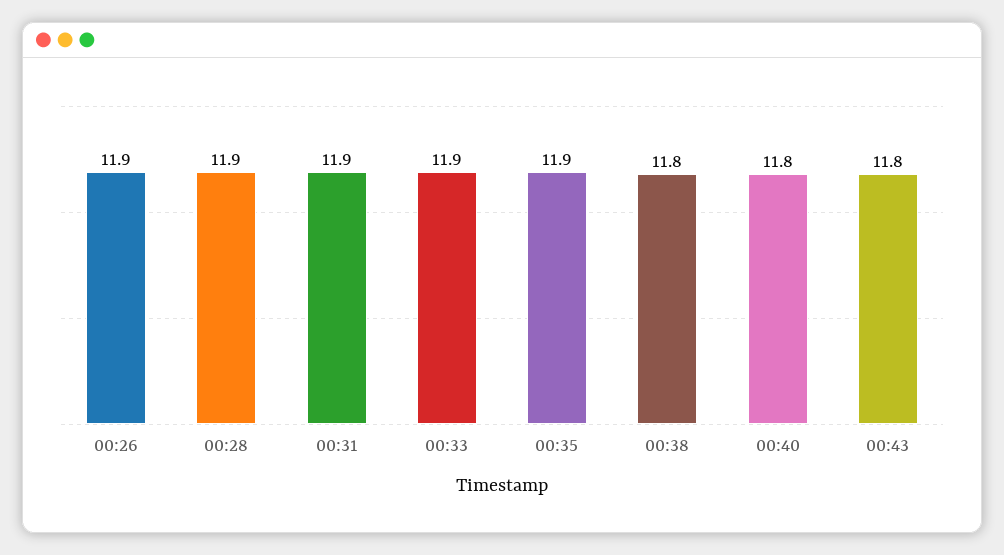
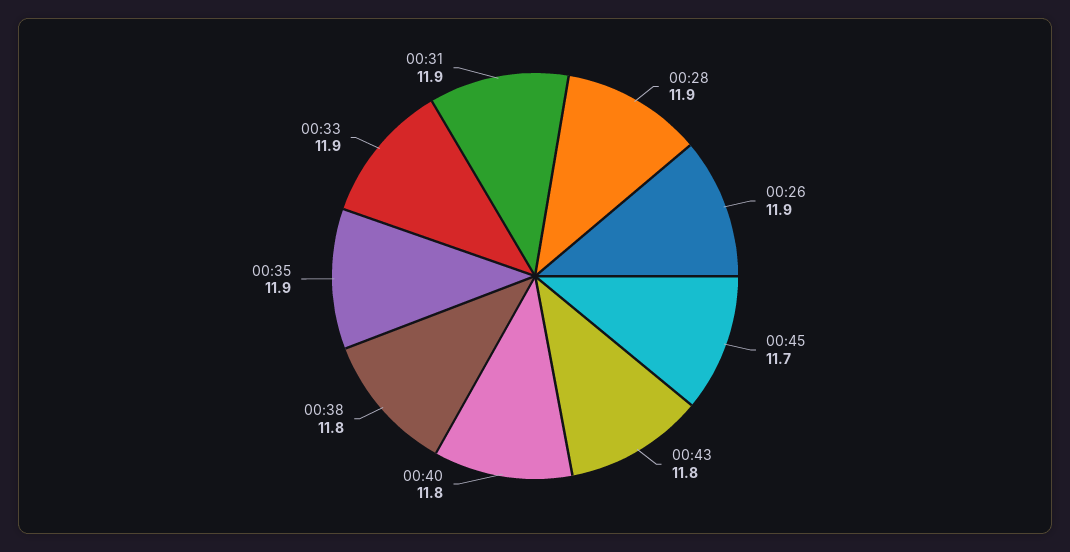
00:45: none -> 11.7

